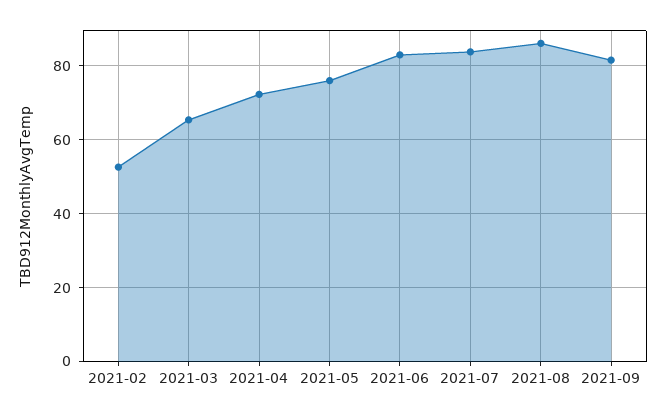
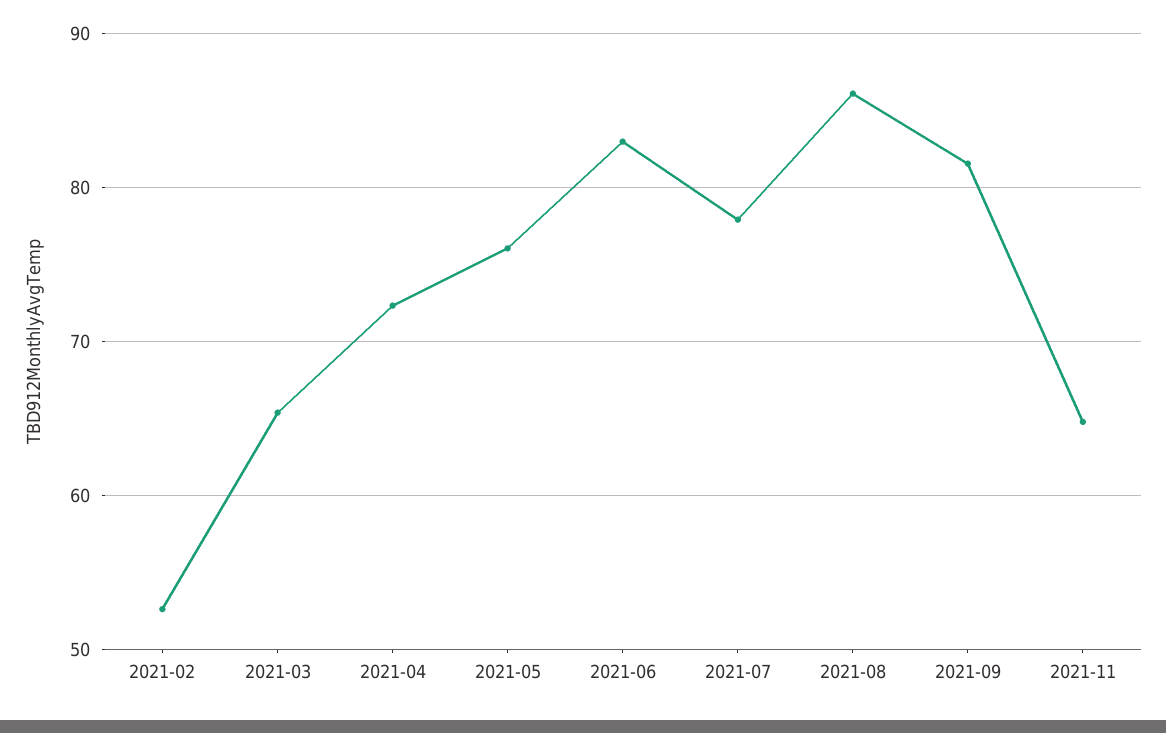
2021-07: 84 -> 78
2021-11: none -> 65

